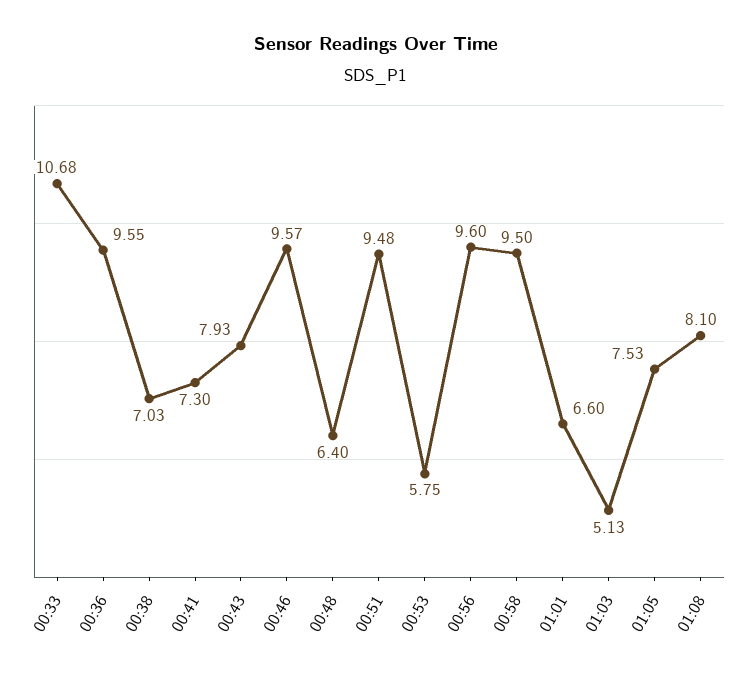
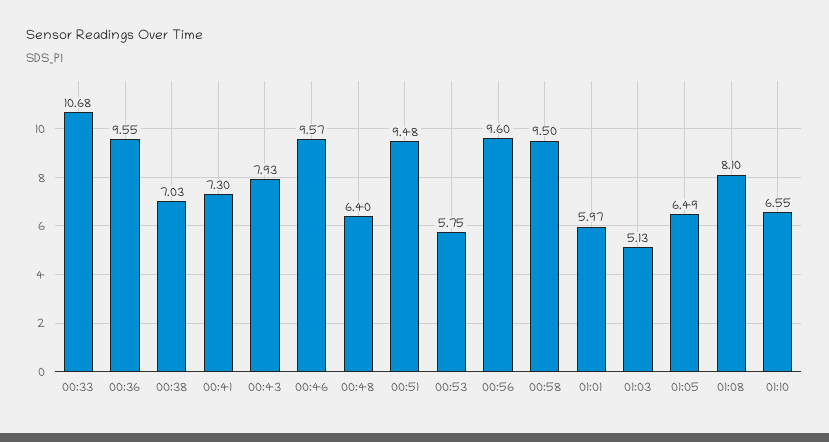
01:01: 6.6 -> 5.97
01:05: 7.53 -> 6.49
01:10: none -> 6.55

